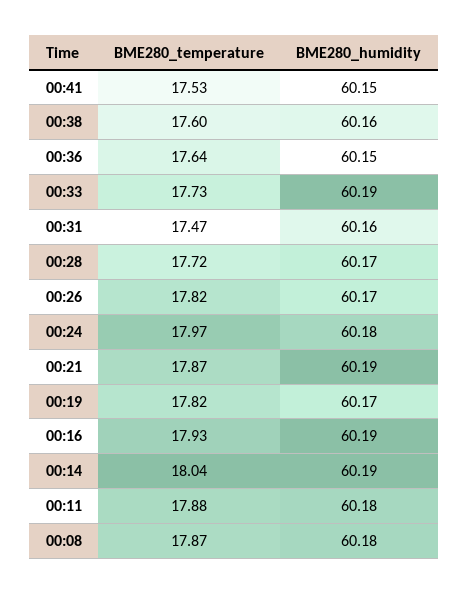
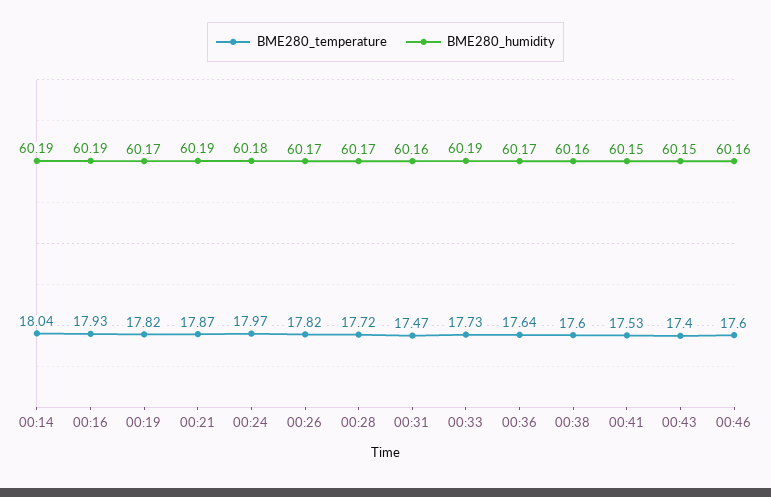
BME280_humidity, 00:36: 60.15 -> 60.17
BME280_temperature, 00:11: 17.88 -> none
BME280_humidity, 00:11: 60.18 -> none
BME280_temperature, 00:08: 17.87 -> none
BME280_humidity, 00:08: 60.18 -> none
BME280_temperature, 00:43: none -> 17.4
BME280_humidity, 00:43: none -> 60.15
BME280_temperature, 00:46: none -> 17.6
BME280_humidity, 00:46: none -> 60.16

